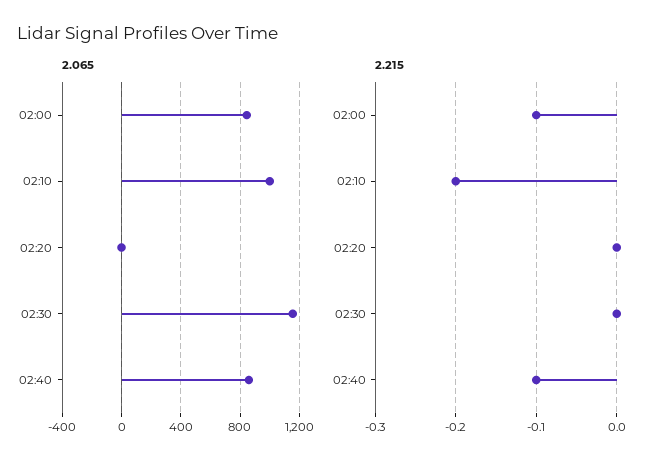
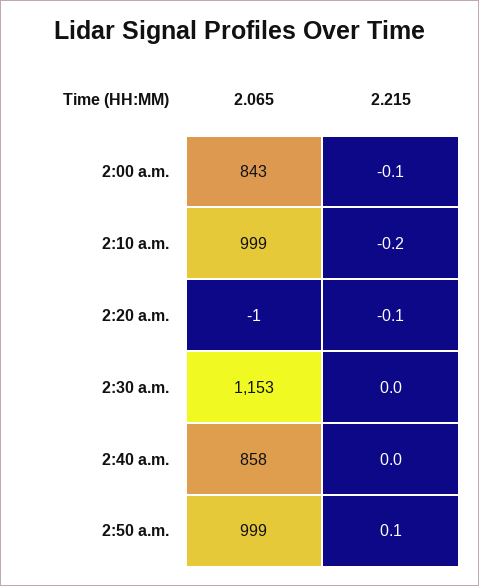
2.215, 02:20: 0 -> -0.1
2.215, 02:40: -0.1 -> 0
2.065, 2:50 a.m.: none -> 999
2.215, 2:50 a.m.: none -> 0.1

